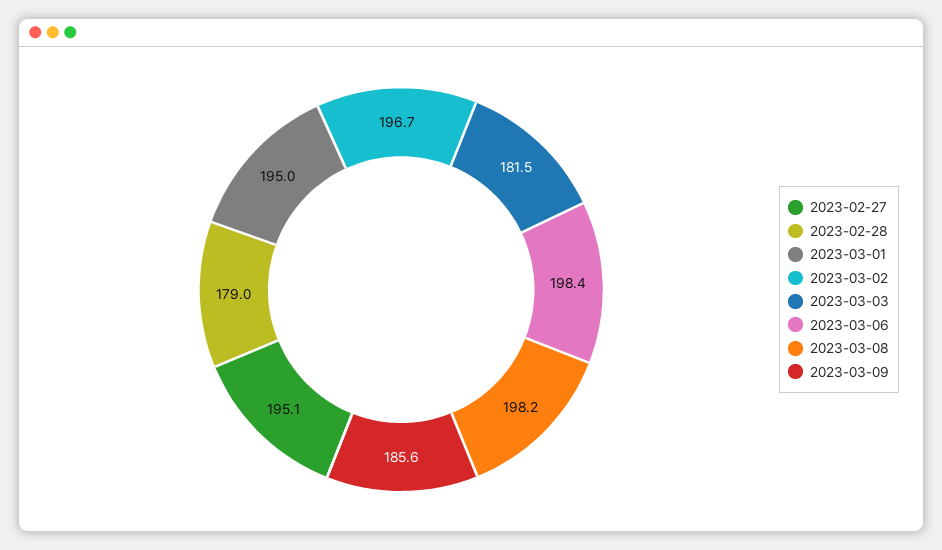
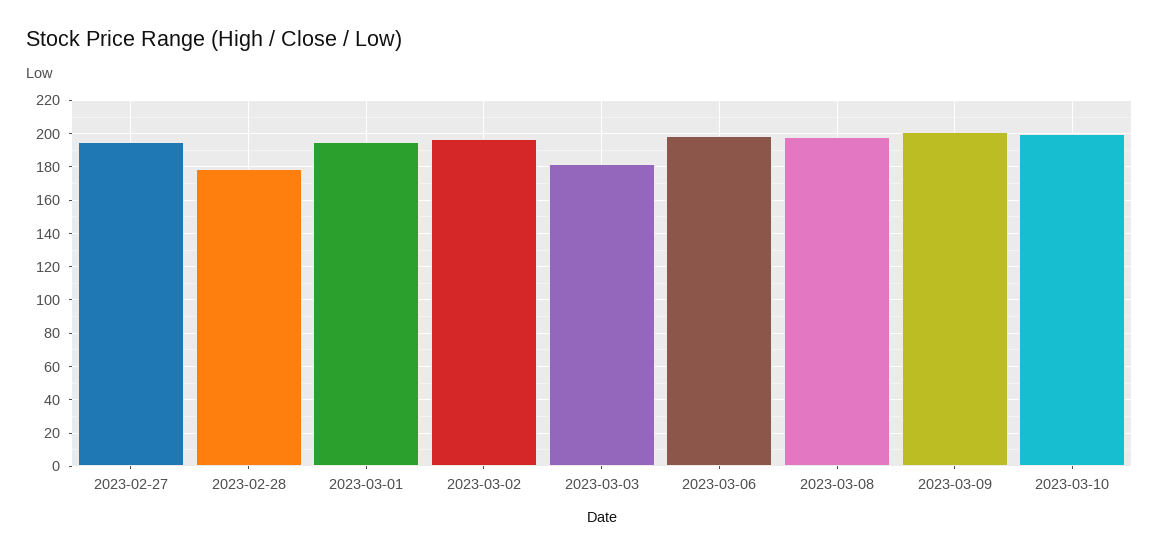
2023-03-09: 185.6 -> 200
2023-03-10: none -> 200

